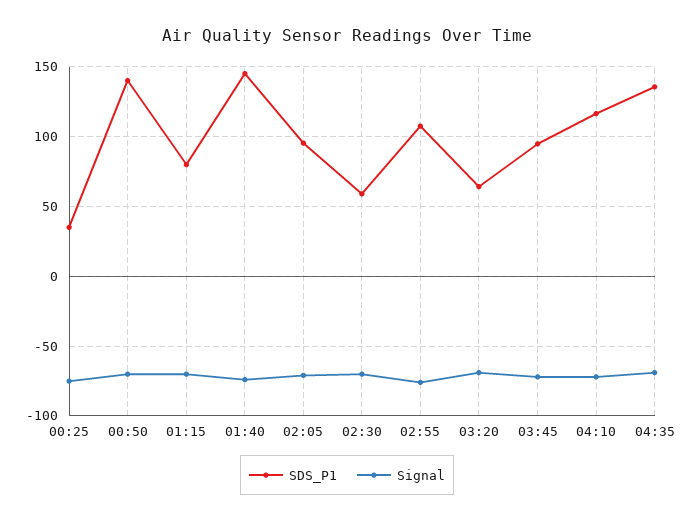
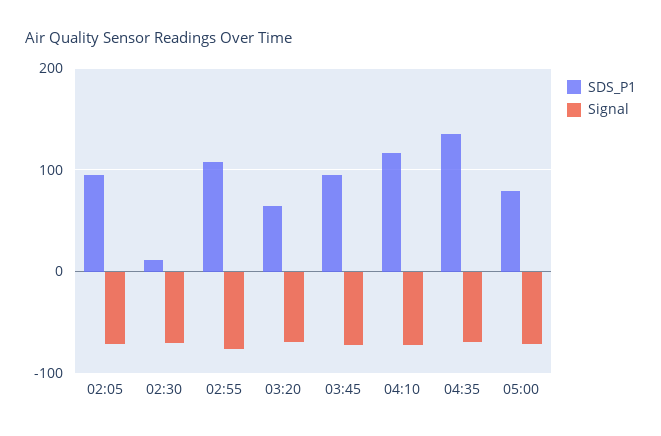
SDS_P1, 00:25: 35 -> none
Signal, 00:25: -75 -> none
SDS_P1, 00:50: 140 -> none
Signal, 00:50: -70 -> none
SDS_P1, 01:15: 80 -> none
Signal, 01:15: -70 -> none
SDS_P1, 01:40: 145 -> none
Signal, 01:40: -75 -> none
SDS_P1, 02:30: 60 -> 10
SDS_P1, 05:00: none -> 80
Signal, 05:00: none -> -70

